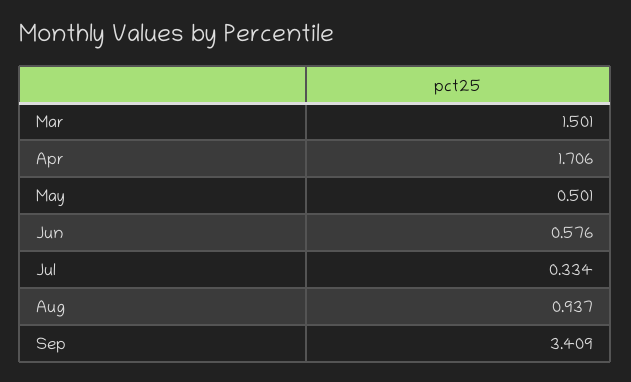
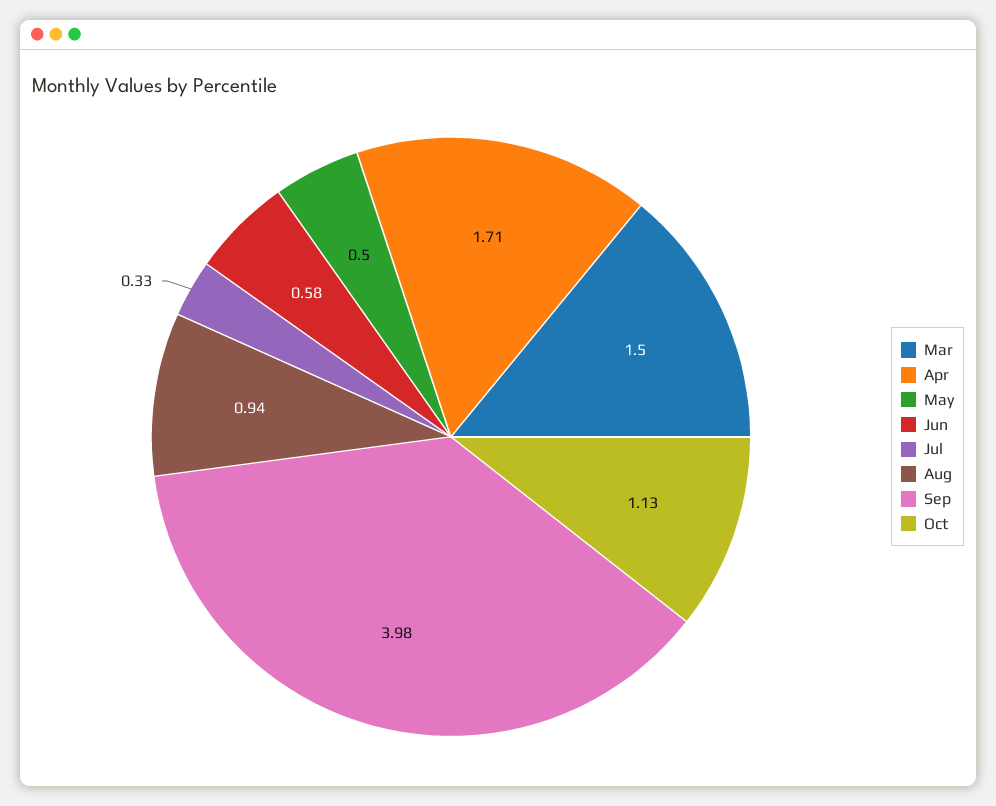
Sep: 3.409 -> 3.98
Oct: none -> 1.13

